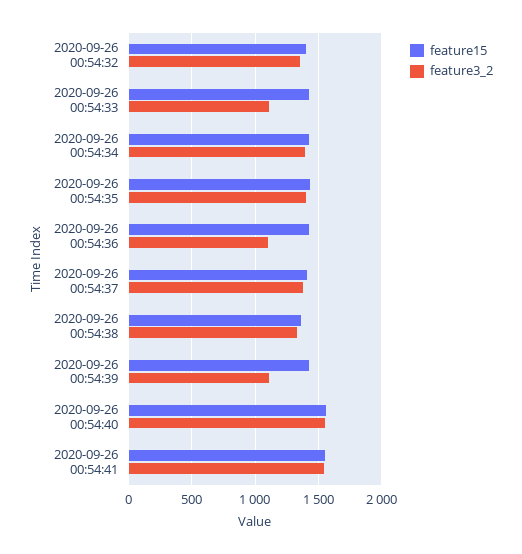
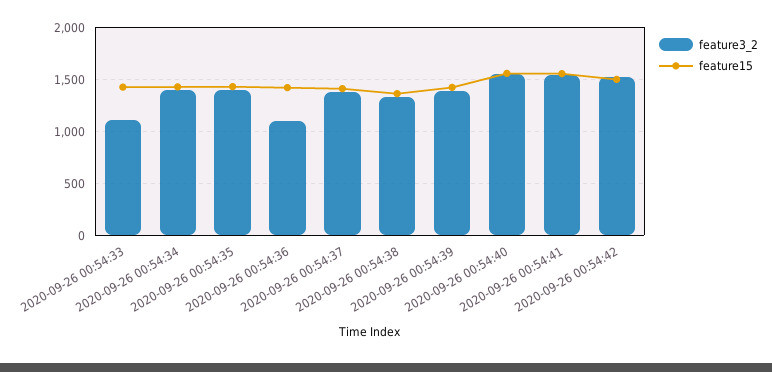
feature15, 2020-09-26 00:54:32: 1400 -> none
feature3_2, 2020-09-26 00:54:32: 1350 -> none
feature3_2, 2020-09-26 00:54:39: 1100 -> 1400
feature3_2, 2020-09-26 00:54:42: none -> 1500
feature15, 2020-09-26 00:54:42: none -> 1500

